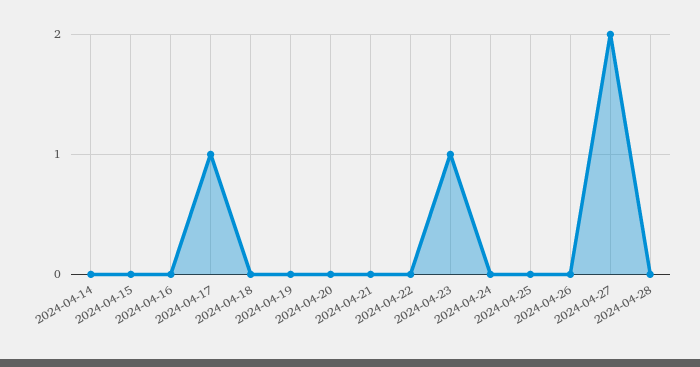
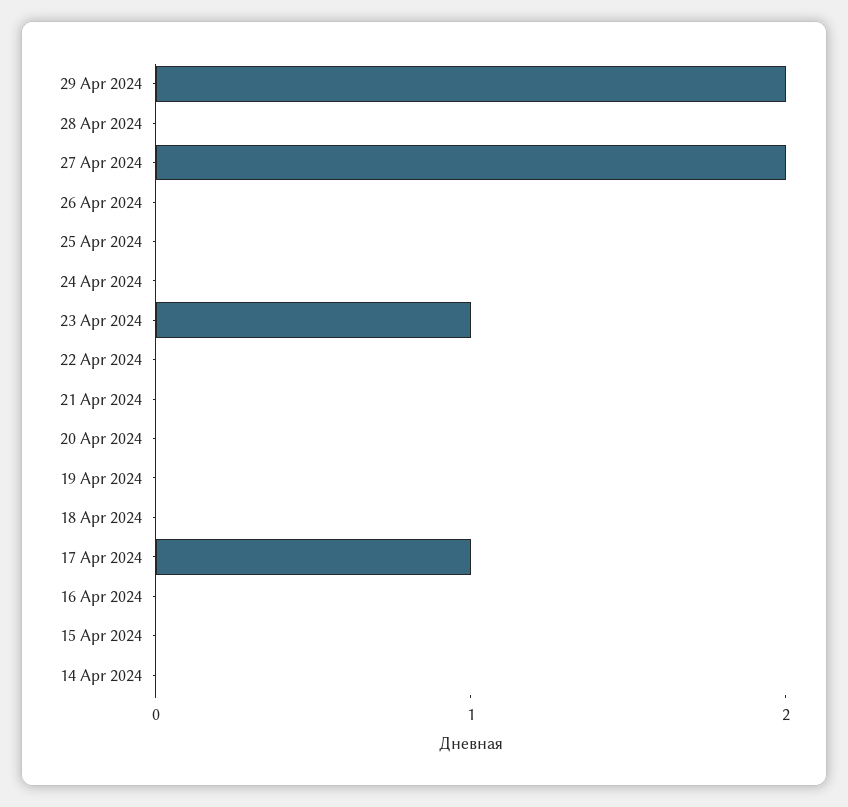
29 Apr 2024: none -> 2

